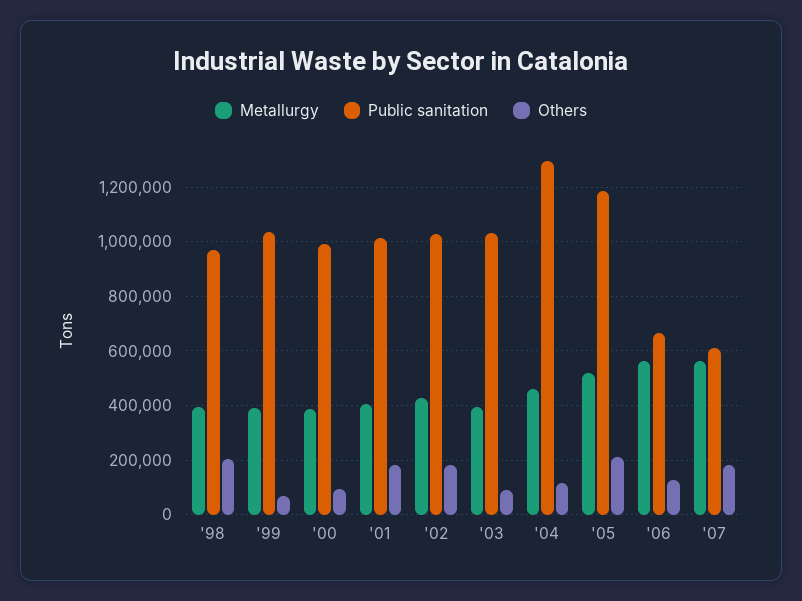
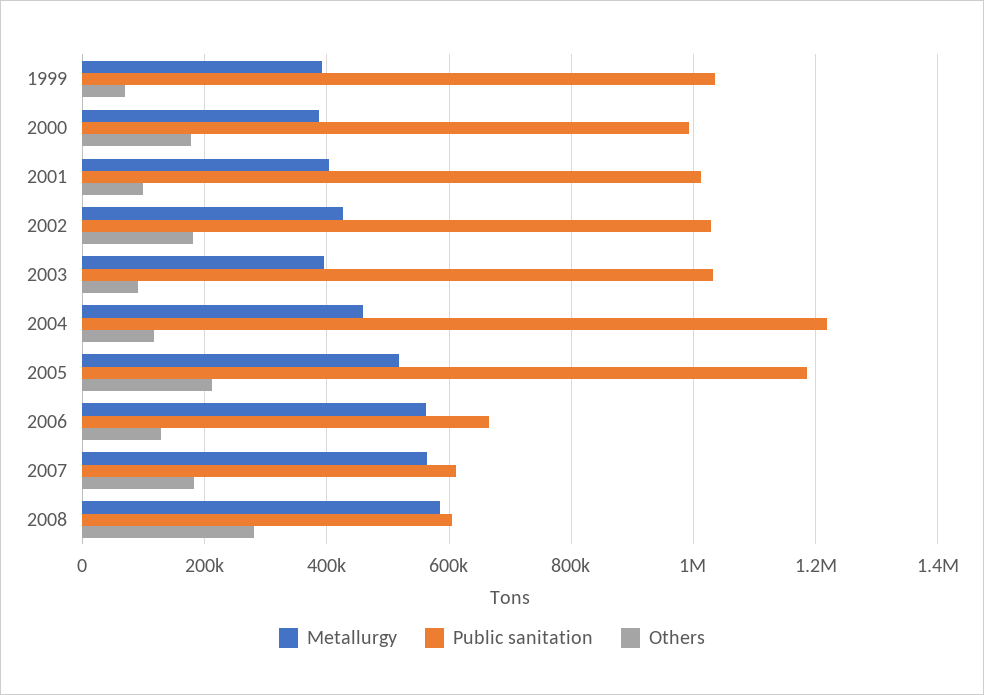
Metallurgy, '98: 400000 -> none
Public sanitation, '98: 975000 -> none
Others, '98: 200000 -> none
Others, '00: 100000 -> 180000
Others, '01: 175000 -> 100000
Public sanitation, '04: 1300000 -> 1220000
Metallurgy, 2008: none -> 580000
Public sanitation, 2008: none -> 600000
Others, 2008: none -> 280000

